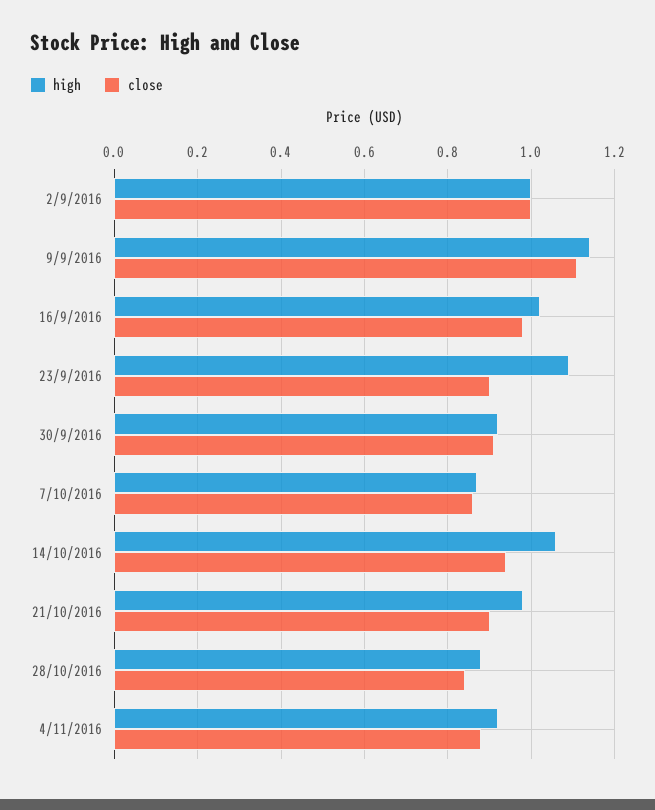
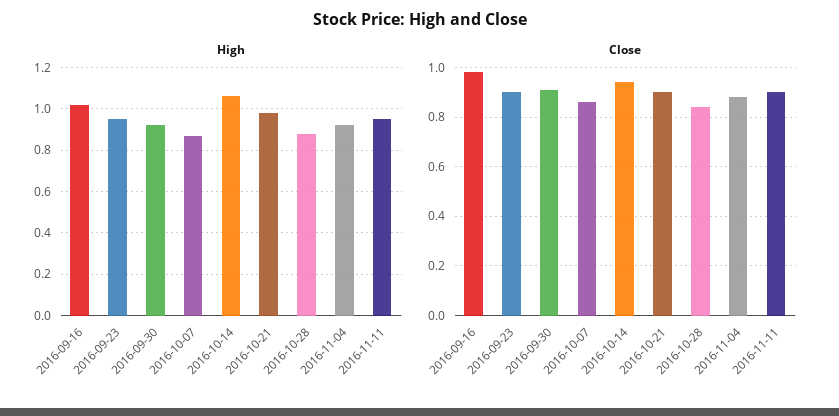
high, 2/9/2016: 1 -> none
close, 2/9/2016: 1 -> none
high, 9/9/2016: 1.15 -> none
close, 9/9/2016: 1.1 -> none
high, 23/9/2016: 1.1 -> 0.95
high, 2016-11-11: none -> 0.95
close, 2016-11-11: none -> 0.9

